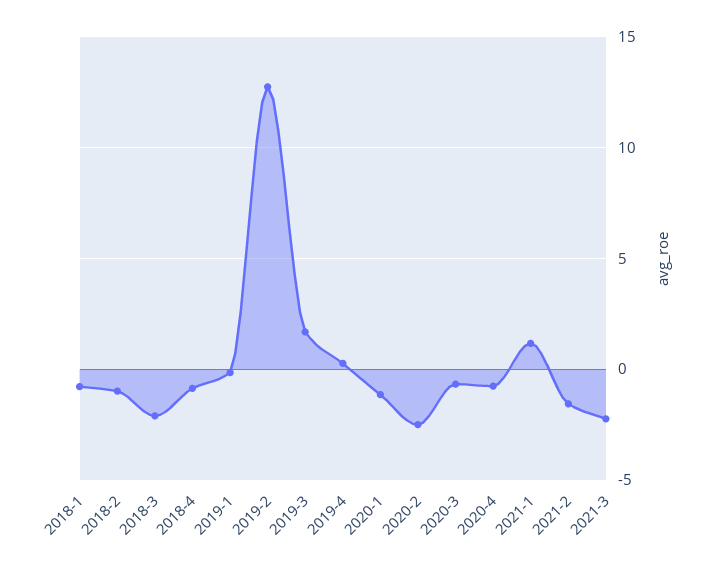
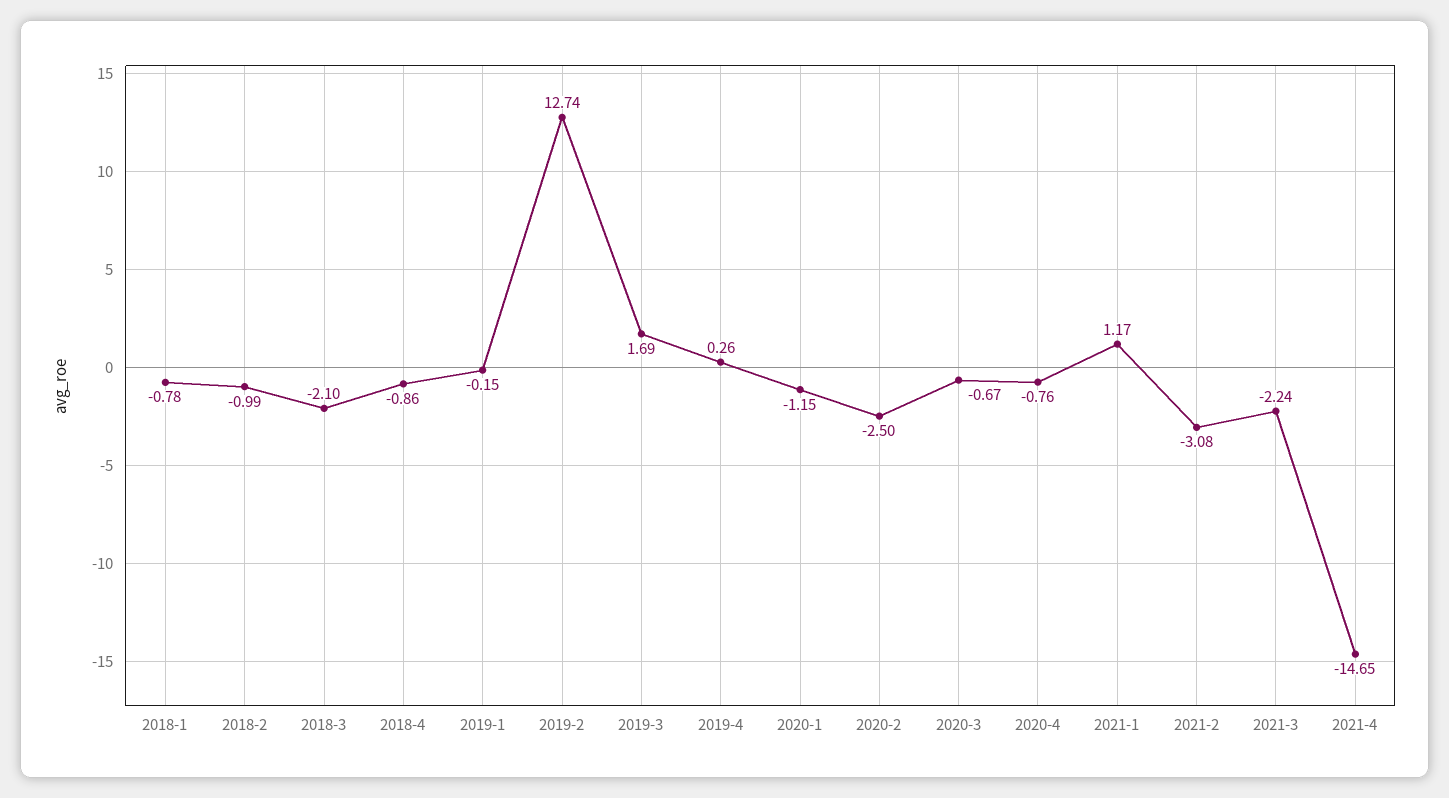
2021-2: -1.5 -> -3.08
2021-4: none -> -14.65

